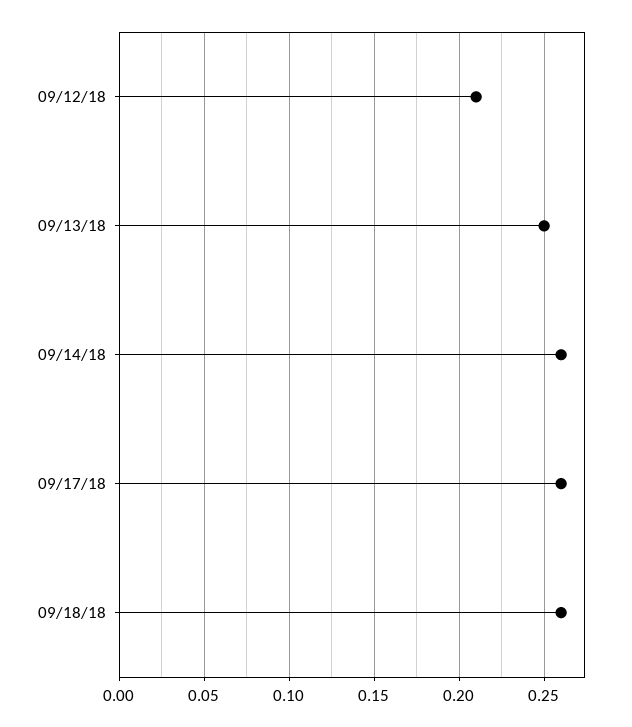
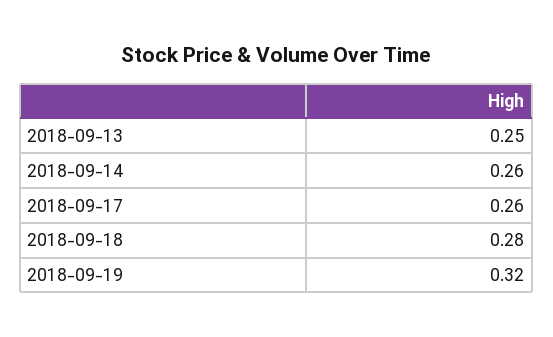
09/12/18: 0.21 -> none
09/18/18: 0.26 -> 0.28
2018-09-19: none -> 0.32

